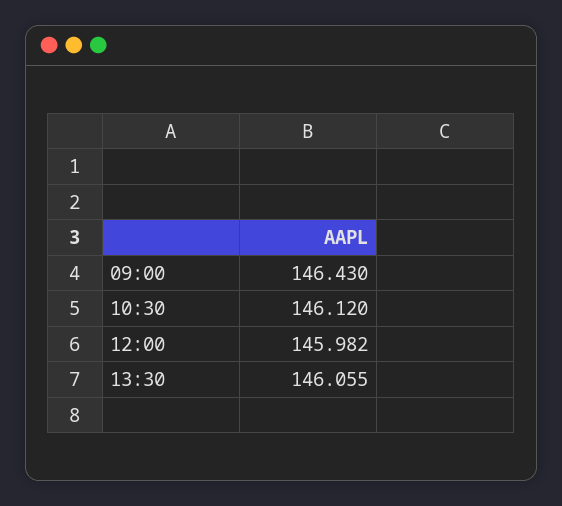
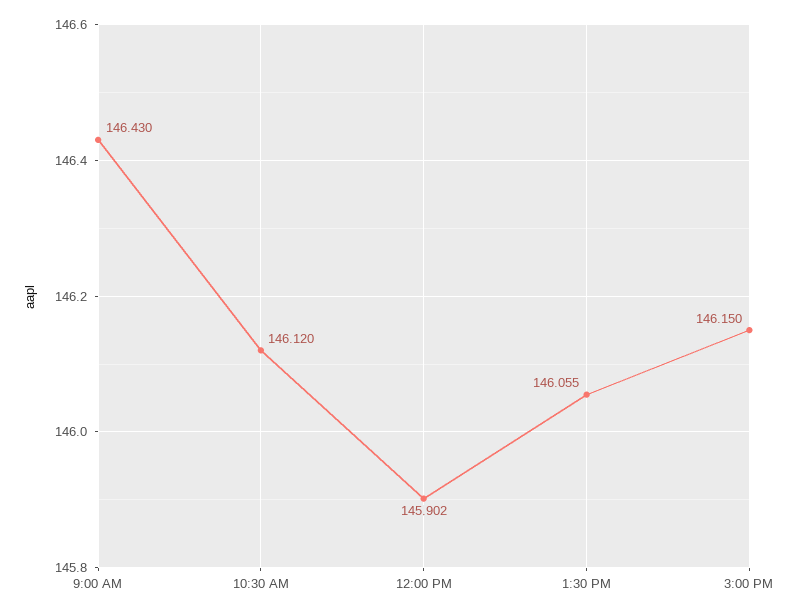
12:00: 145.982 -> 145.902
3:00 PM: none -> 146.15

